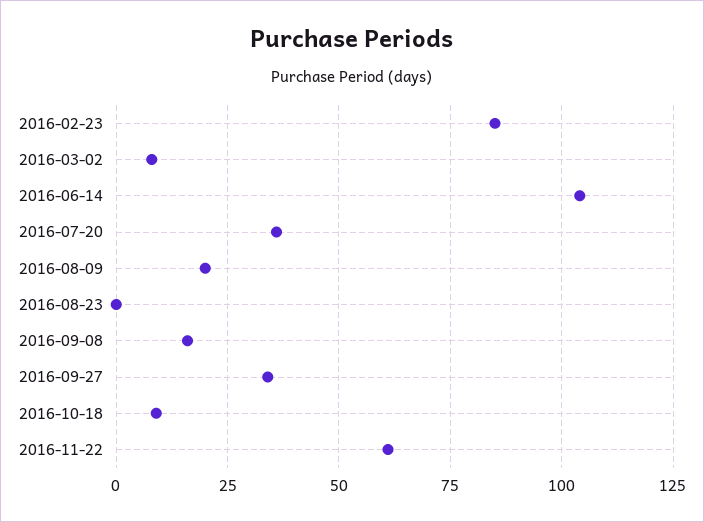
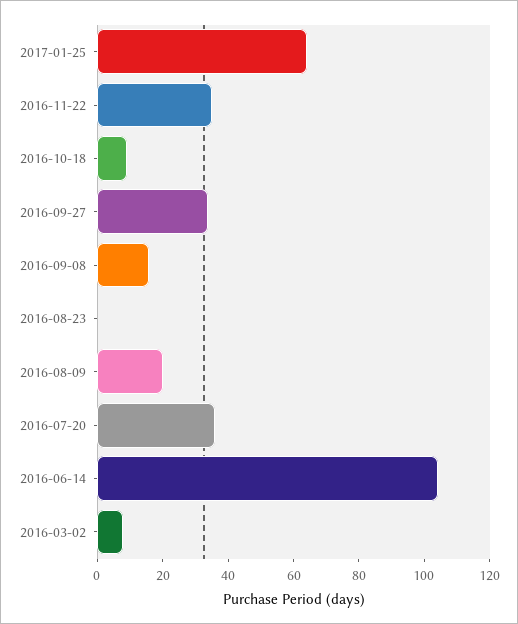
2016-02-23: 85 -> none
2016-11-22: 60 -> 35
2017-01-25: none -> 65

